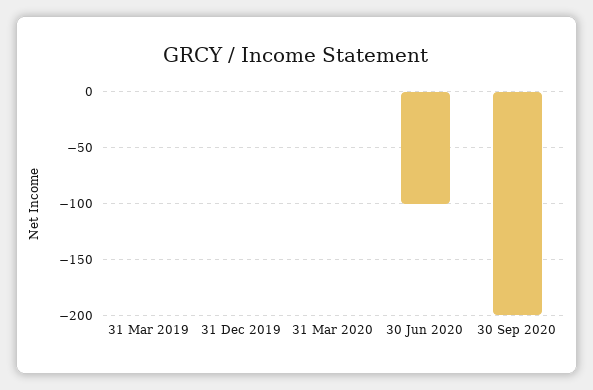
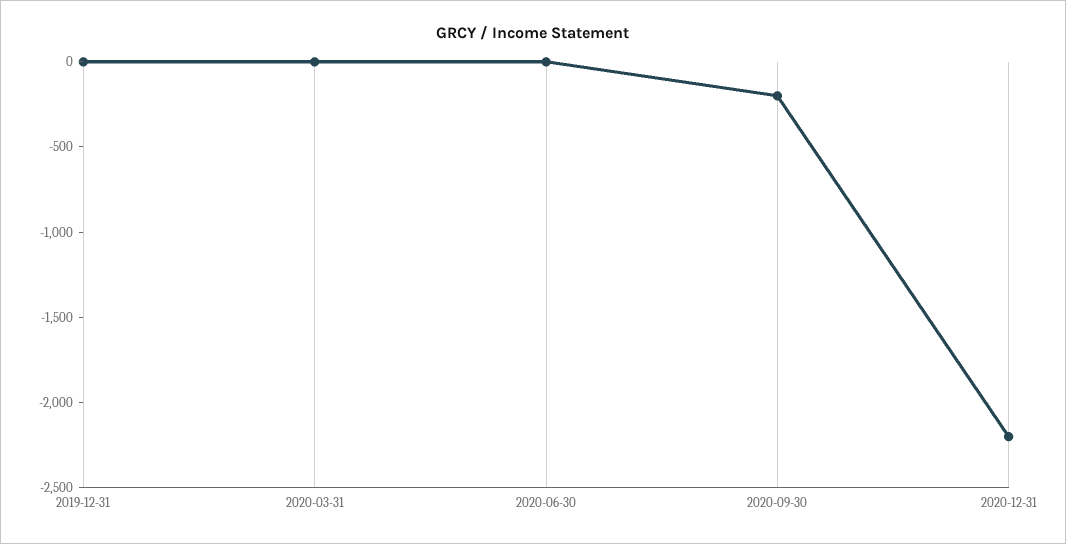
31 Mar 2019: 0 -> none
30 Jun 2020: -100 -> 0
2020-12-31: none -> -2200

